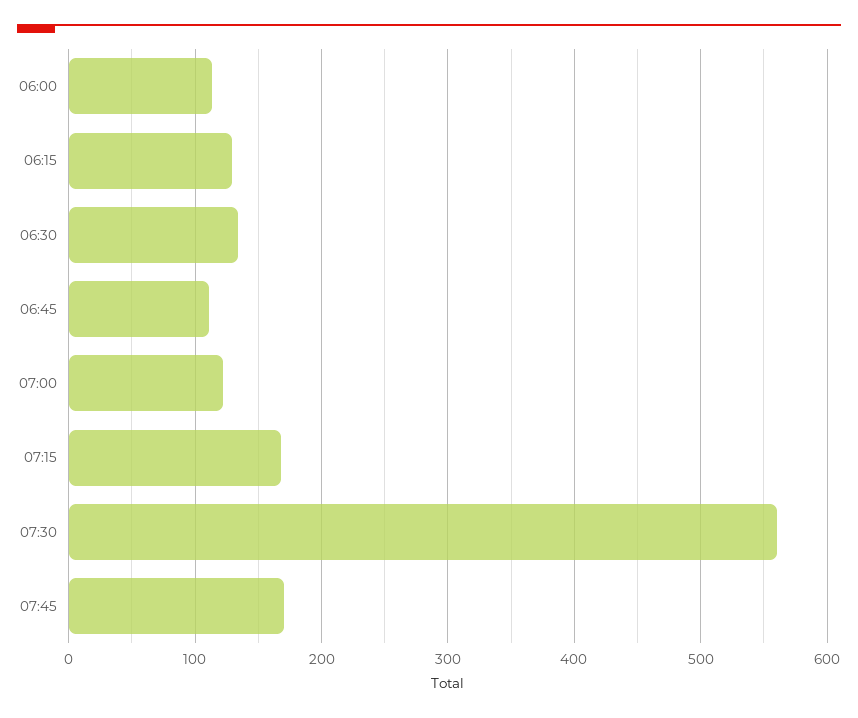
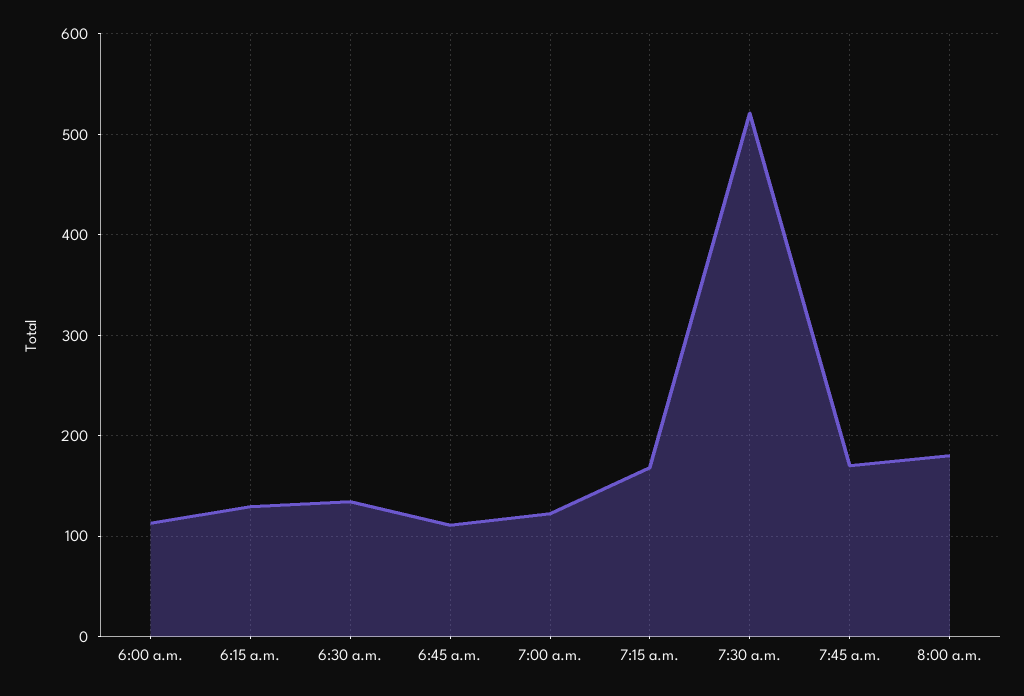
07:30: 560 -> 520
8:00 a.m.: none -> 180

